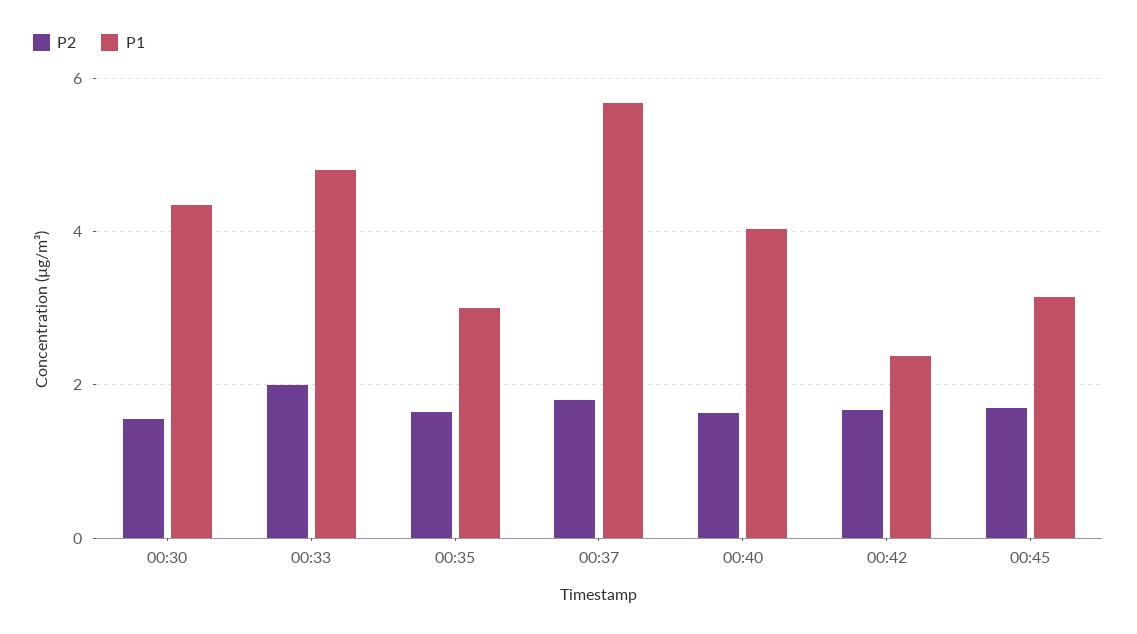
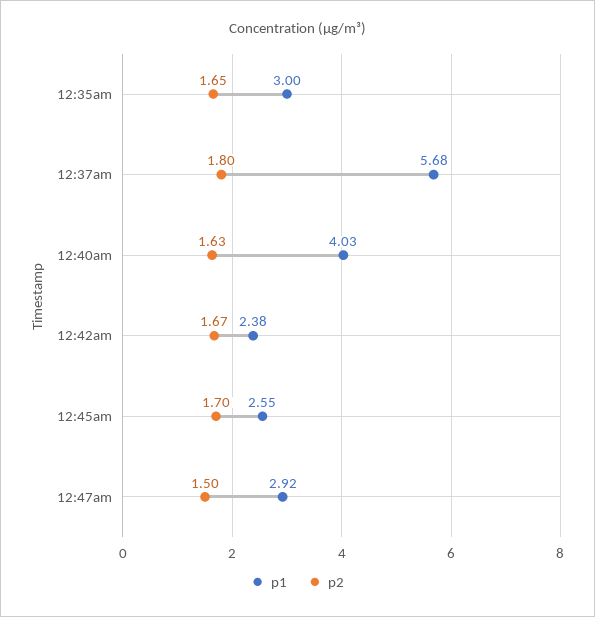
P2, 00:30: 1.6 -> none
P1, 00:30: 4.4 -> none
P2, 00:33: 2 -> none
P1, 00:33: 4.8 -> none
P1, 00:45: 3.2 -> 2.55
P1, 12:47am: none -> 2.92
P2, 12:47am: none -> 1.5

